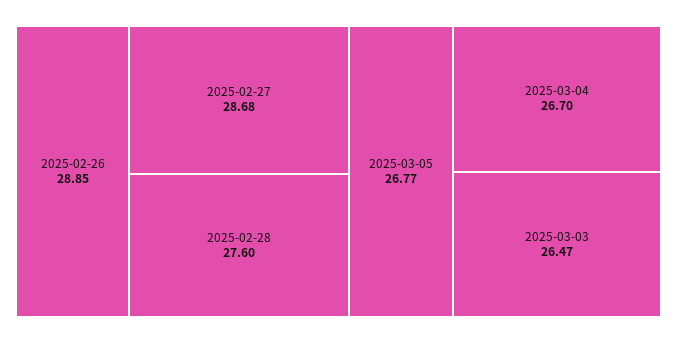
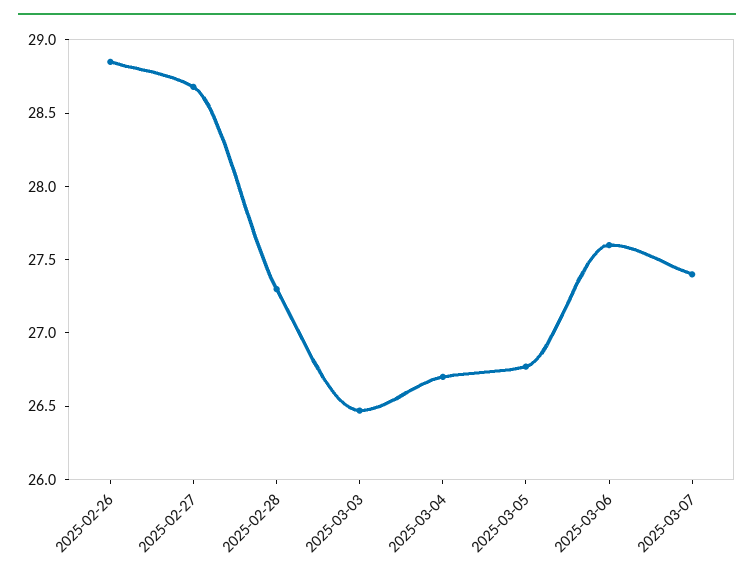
2025-02-28: 27.6 -> 27.3
2025-03-06: none -> 27.6
2025-03-07: none -> 27.4

